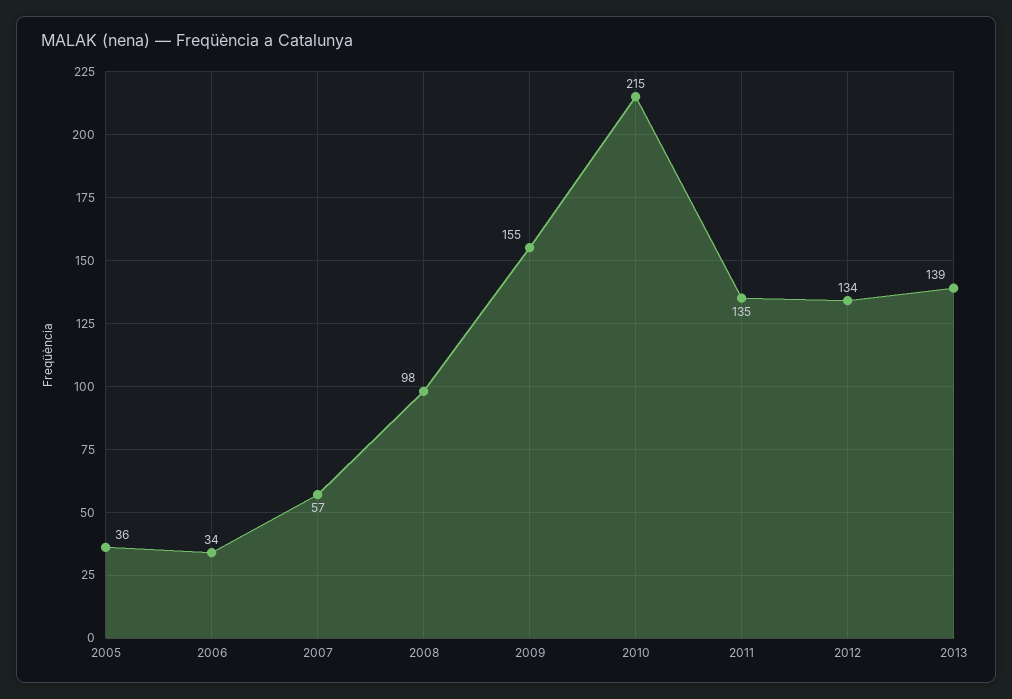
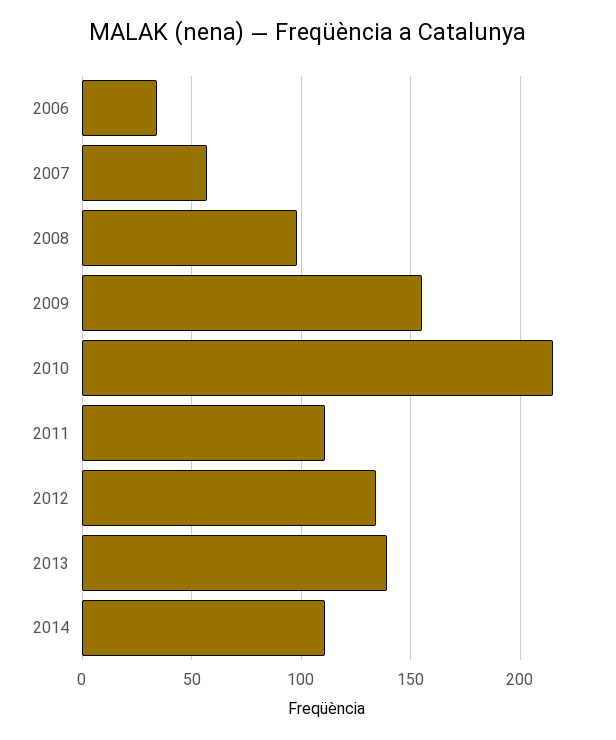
2005: 36 -> none
2011: 135 -> 110
2014: none -> 110

